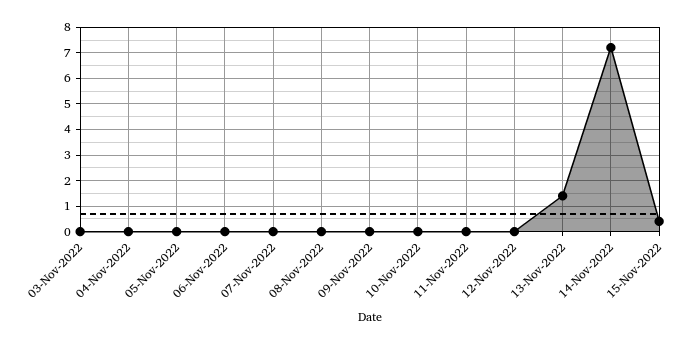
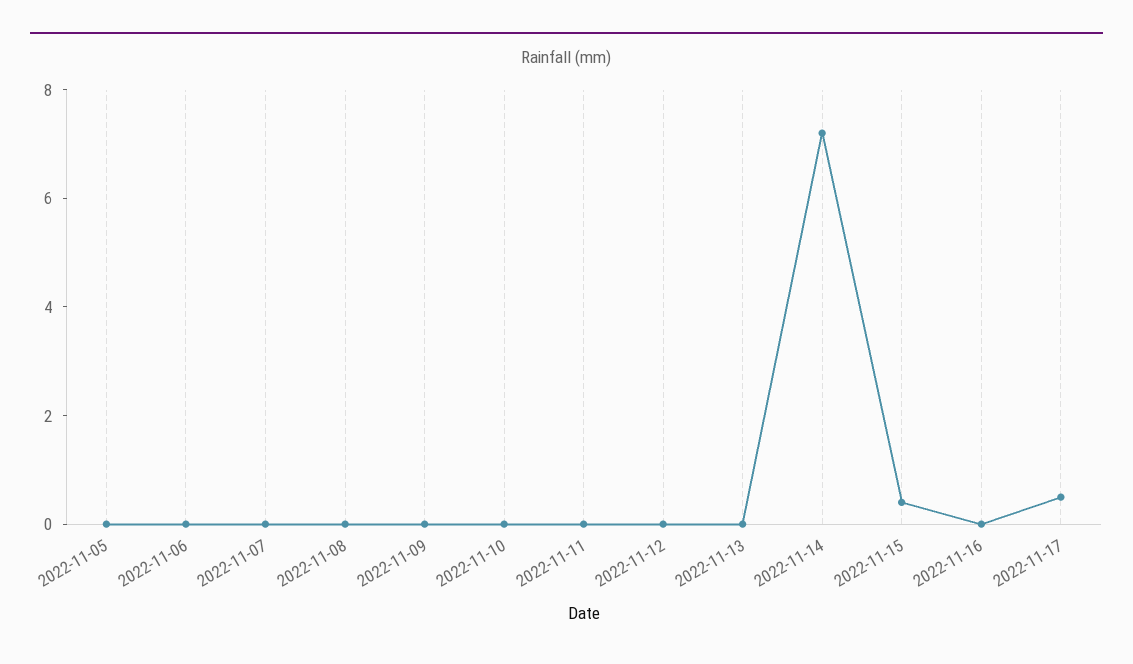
03-Nov-2022: 0 -> none
04-Nov-2022: 0 -> none
13-Nov-2022: 1.5 -> 0
2022-11-16: none -> 0
2022-11-17: none -> 0.5

